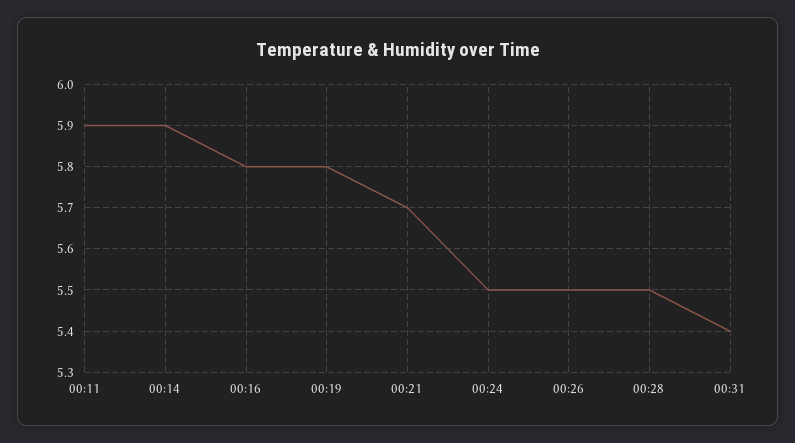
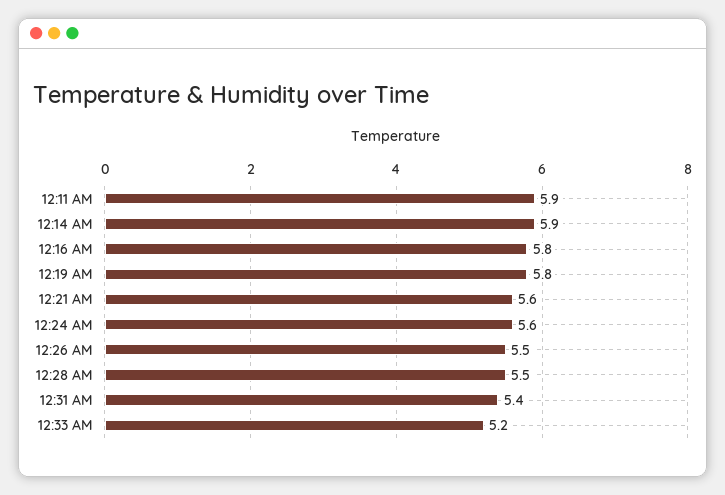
00:21: 5.7 -> 5.6
00:24: 5.5 -> 5.6
12:33 AM: none -> 5.2

